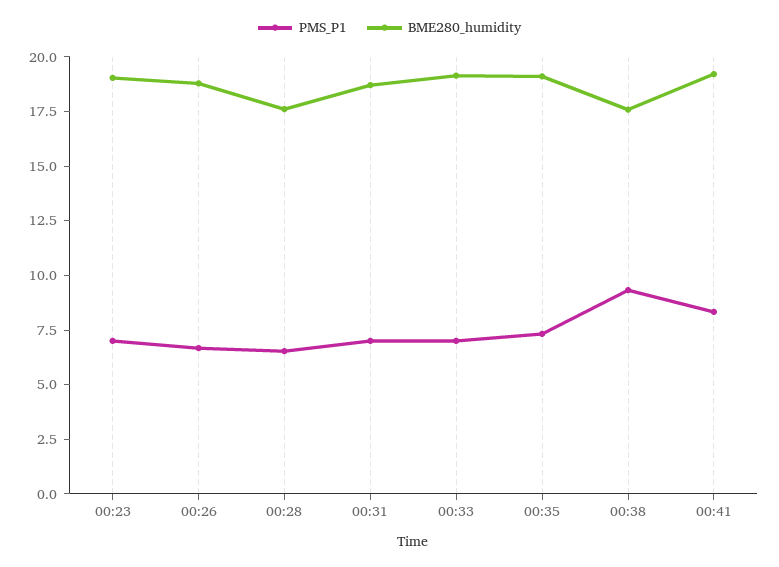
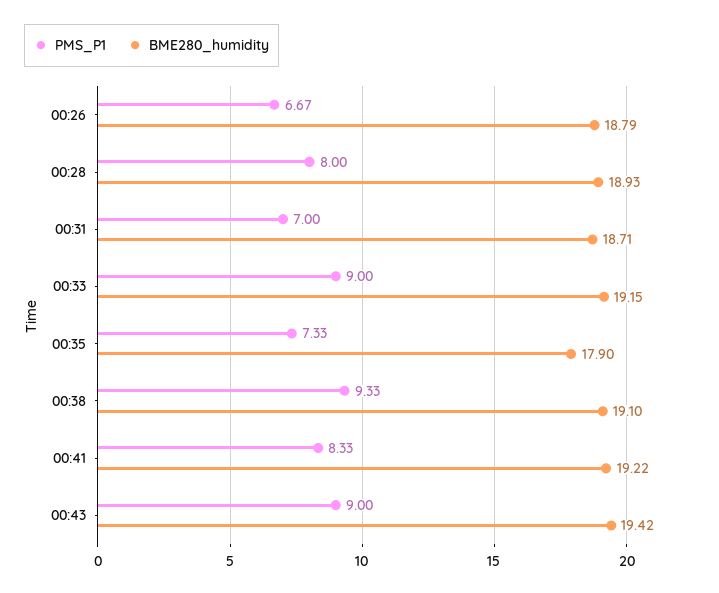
PMS_P1, 00:23: 7 -> none
BME280_humidity, 00:23: 19 -> none
PMS_P1, 00:28: 6.5 -> 8
BME280_humidity, 00:28: 17.5 -> 18.93
PMS_P1, 00:33: 7 -> 9
BME280_humidity, 00:35: 19 -> 17.9
BME280_humidity, 00:38: 17.5 -> 19.1
PMS_P1, 00:43: none -> 9
BME280_humidity, 00:43: none -> 19.42

